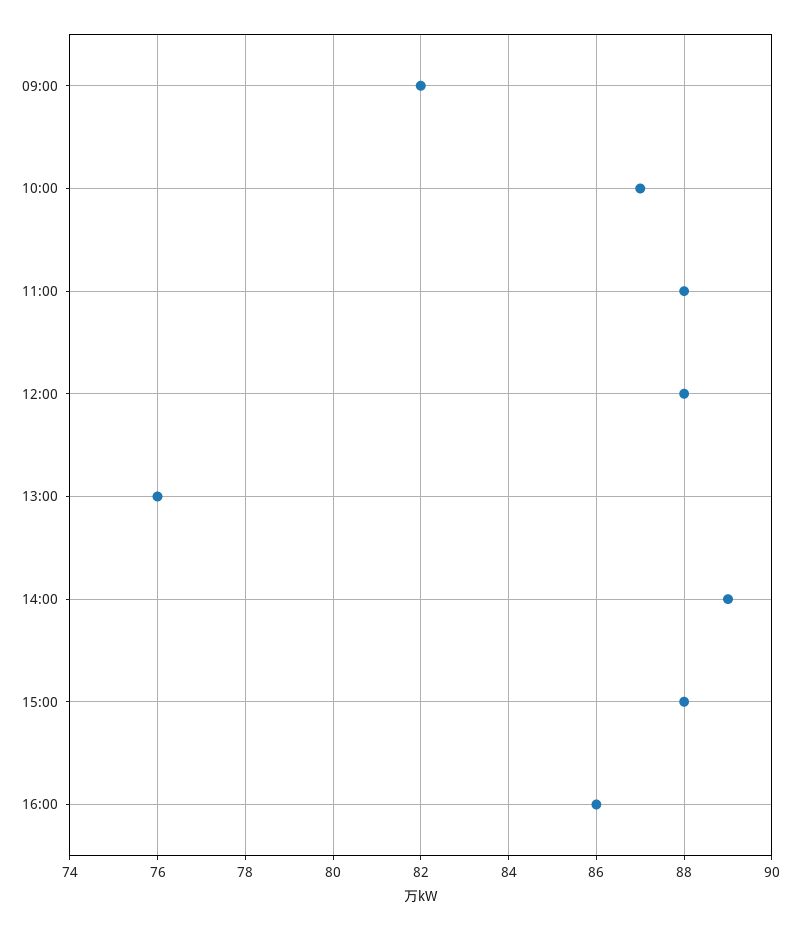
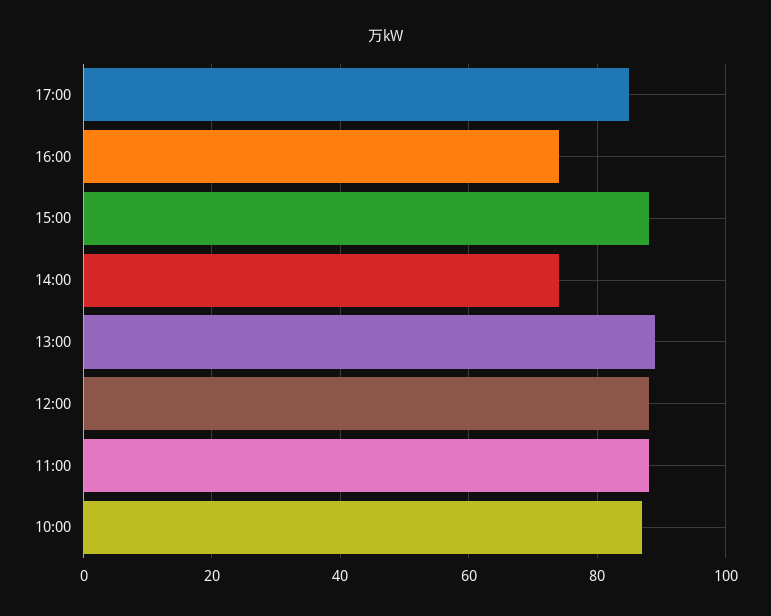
09:00: 82 -> none
13:00: 76 -> 90
14:00: 89 -> 75
16:00: 86 -> 75
17:00: none -> 85

